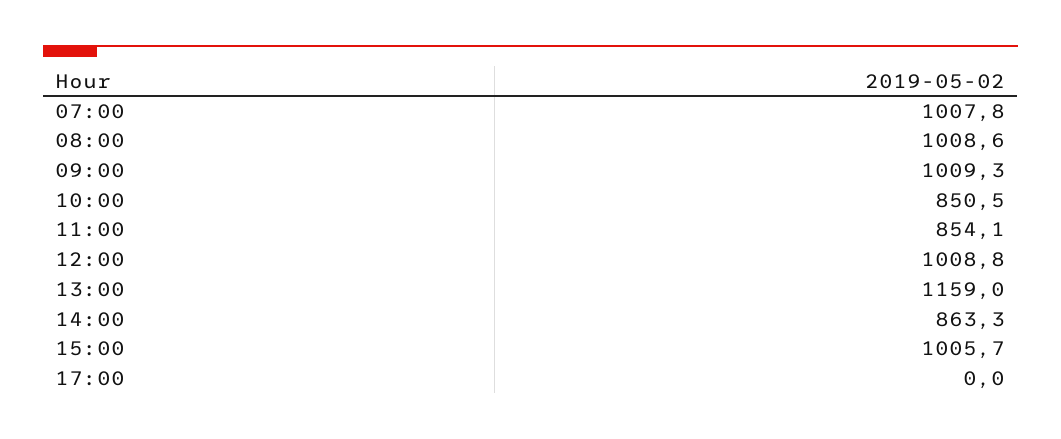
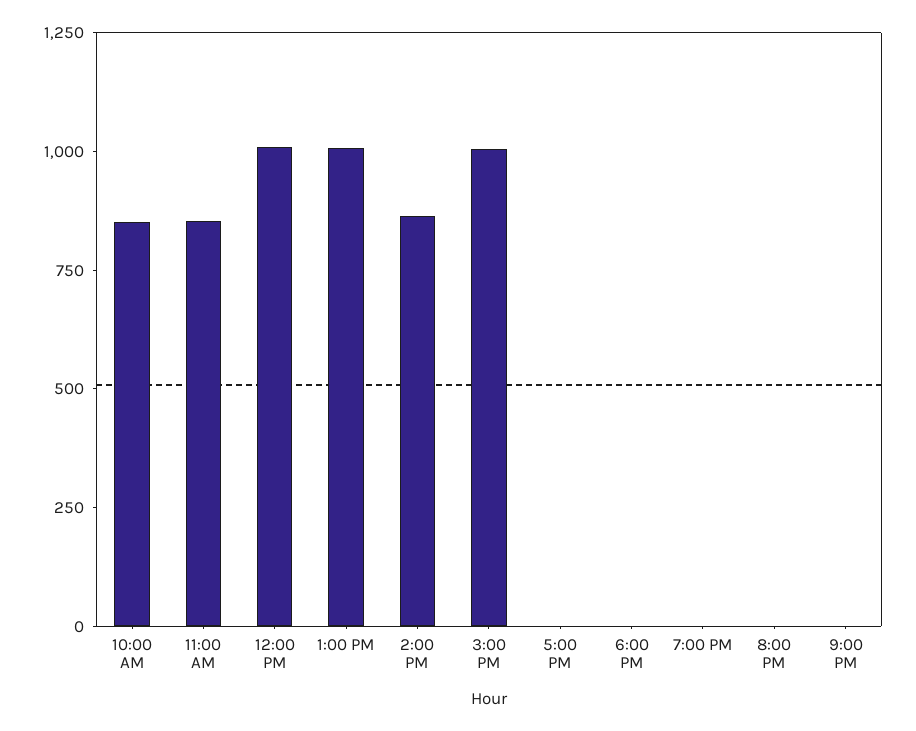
07:00: 1007.8 -> none
08:00: 1008.6 -> none
09:00: 1009.3 -> none
13:00: 1159 -> 1000
6:00 PM: none -> 0
7:00 PM: none -> 0
8:00 PM: none -> 0
9:00 PM: none -> 0

